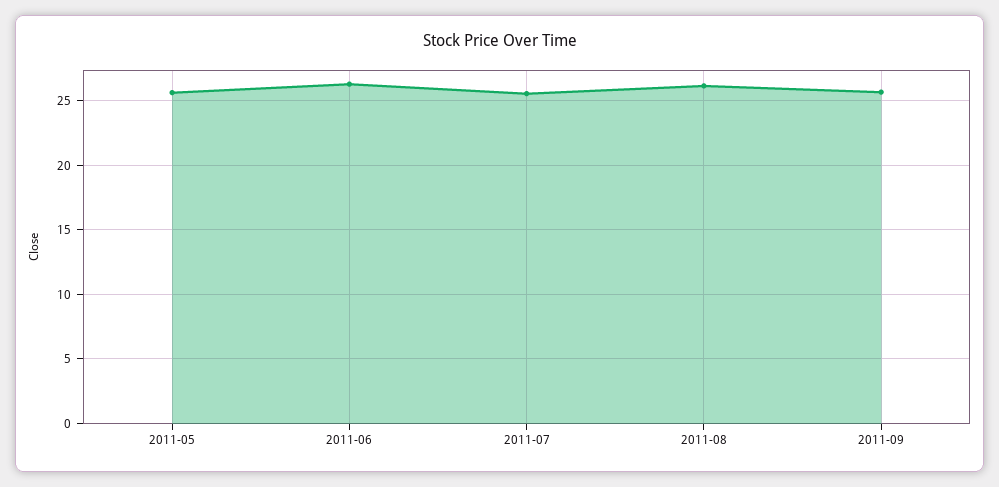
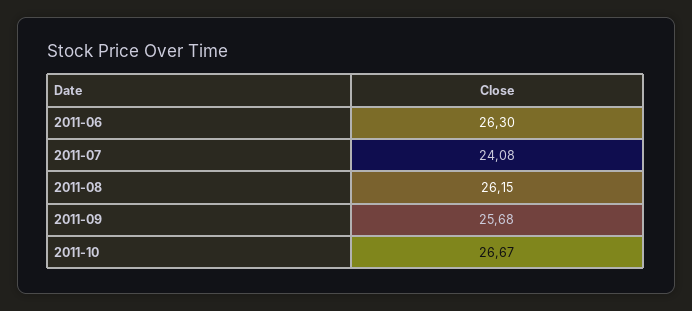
2011-05: 25.5 -> none
2011-07: 25.5 -> 24.08
2011-10: none -> 26.67

